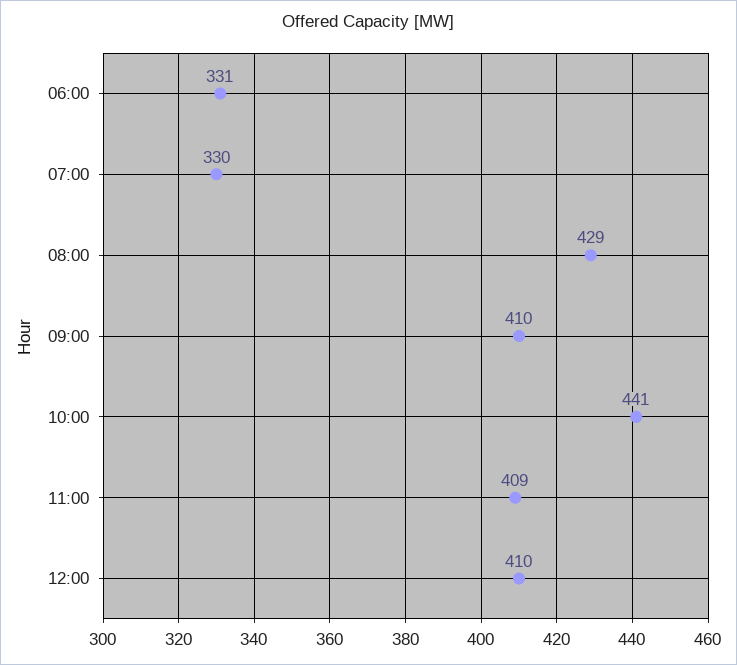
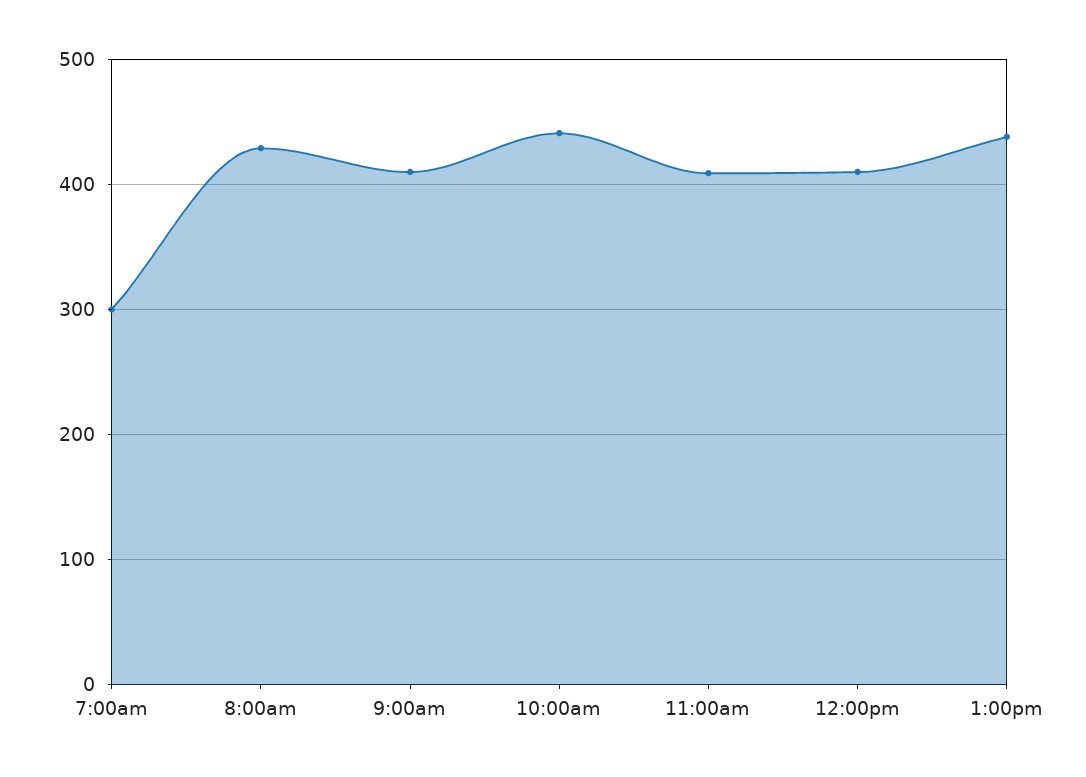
06:00: 331 -> none
07:00: 330 -> 300
1:00pm: none -> 440

